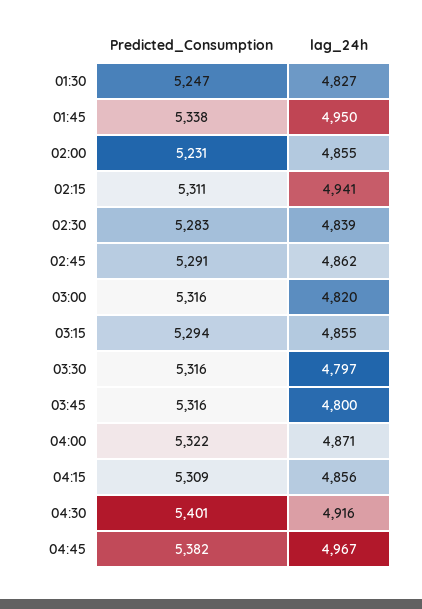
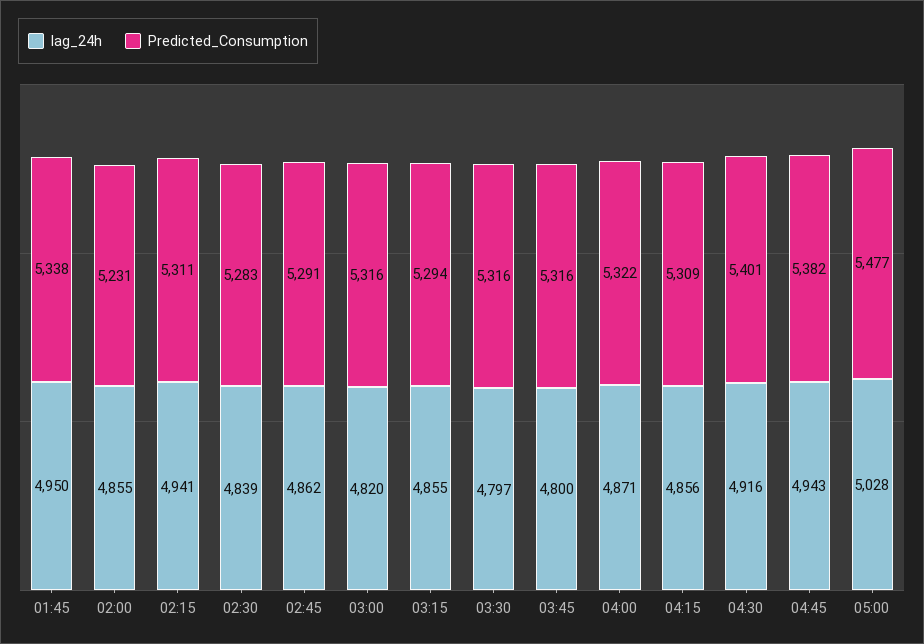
Predicted_Consumption, 01:30: 5247 -> none
lag_24h, 01:30: 4827 -> none
lag_24h, 04:45: 4967 -> 4943
lag_24h, 05:00: none -> 5028
Predicted_Consumption, 05:00: none -> 5477

